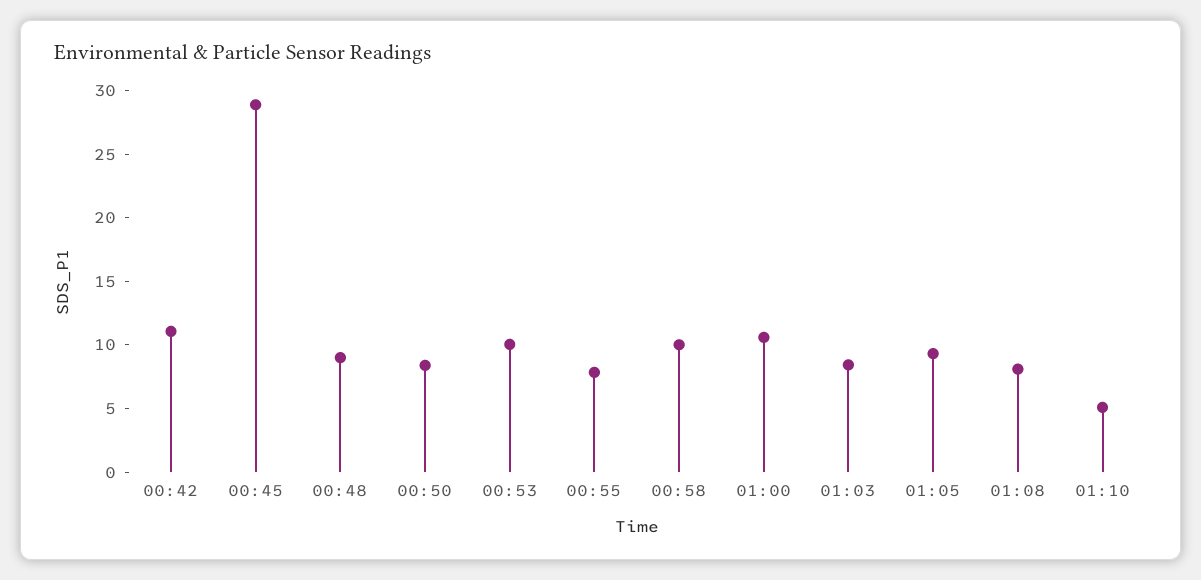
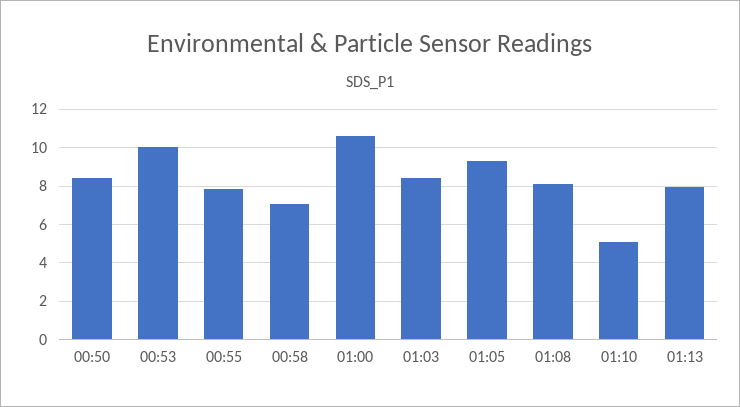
00:42: 11 -> none
00:45: 29 -> none
00:48: 9 -> none
00:58: 10 -> 7
01:13: none -> 8

